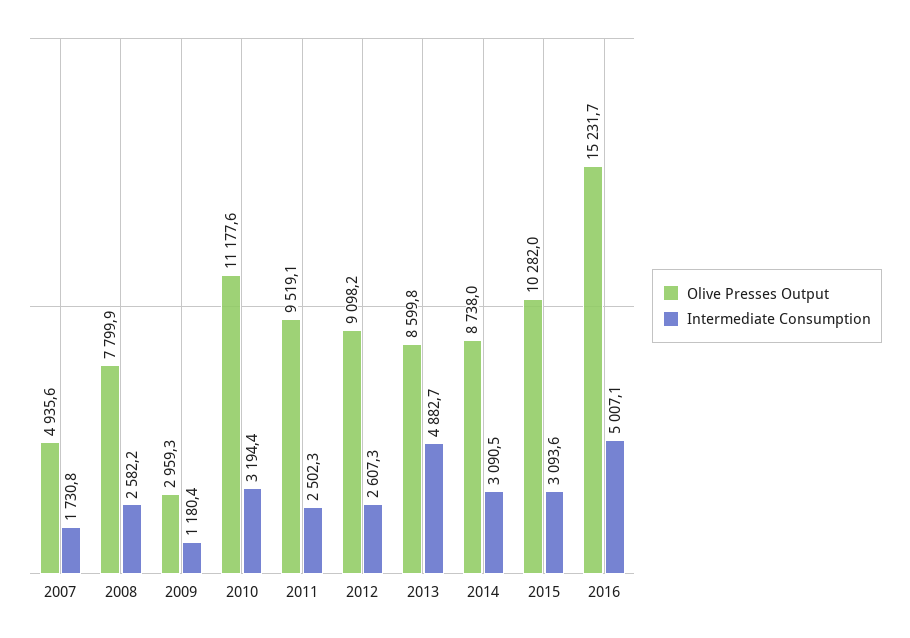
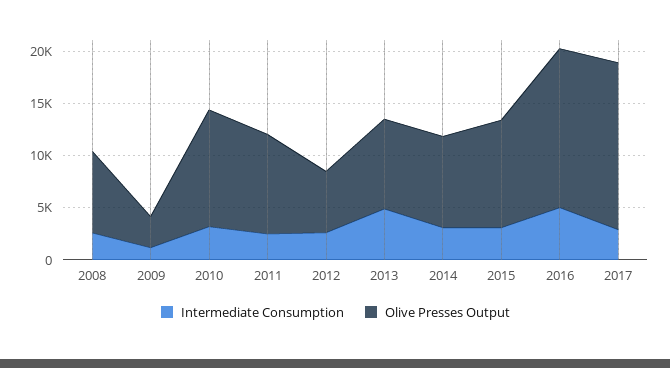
Olive Presses Output, 2007: 4935.6 -> none
Intermediate Consumption, 2007: 1730.8 -> none
Olive Presses Output, 2012: 9098.2 -> 6000
Intermediate Consumption, 2017: none -> 3000
Olive Presses Output, 2017: none -> 16000

